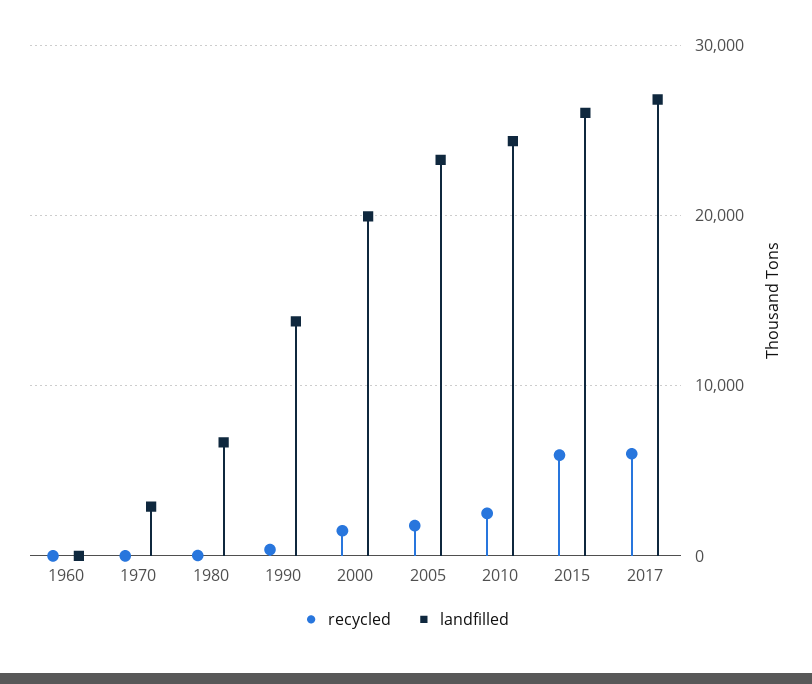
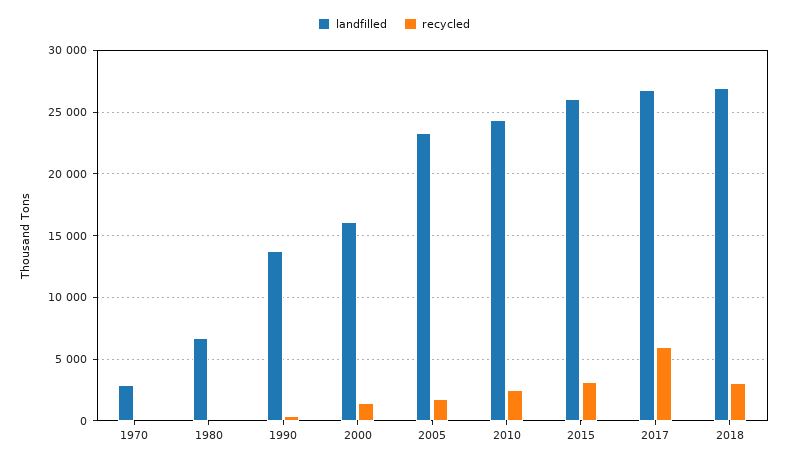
recycled, 1960: 0 -> none
landfilled, 1960: 0 -> none
landfilled, 2000: 20000 -> 16000
recycled, 2015: 6000 -> 3000
landfilled, 2018: none -> 27000
recycled, 2018: none -> 3000

